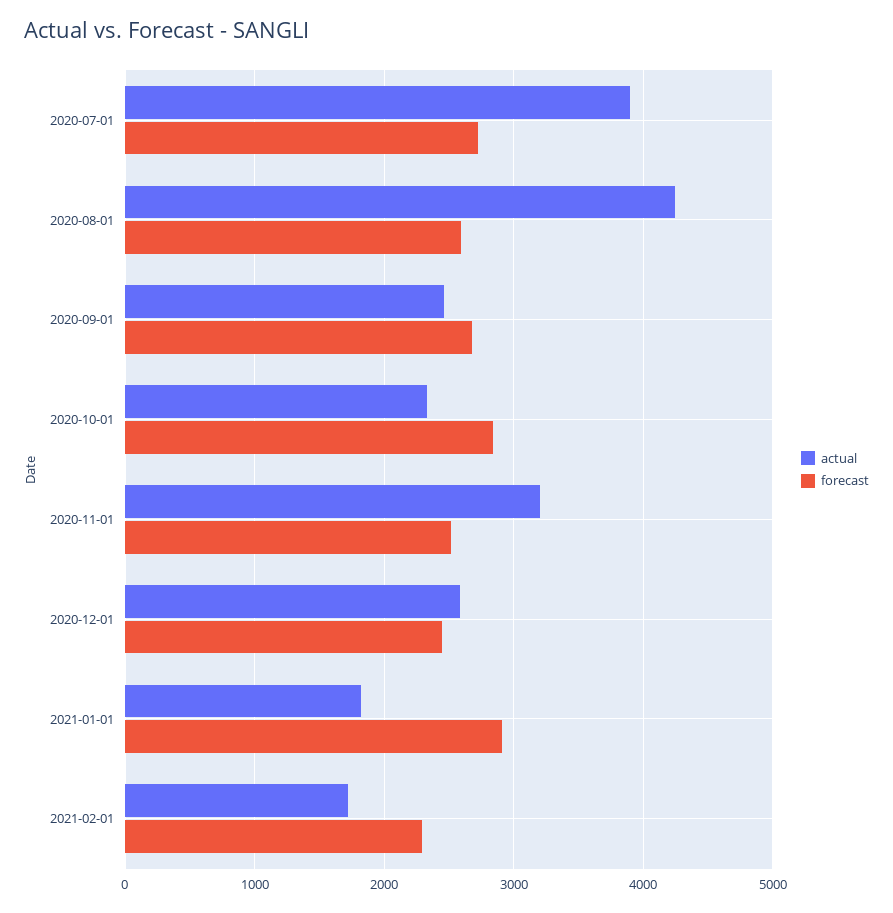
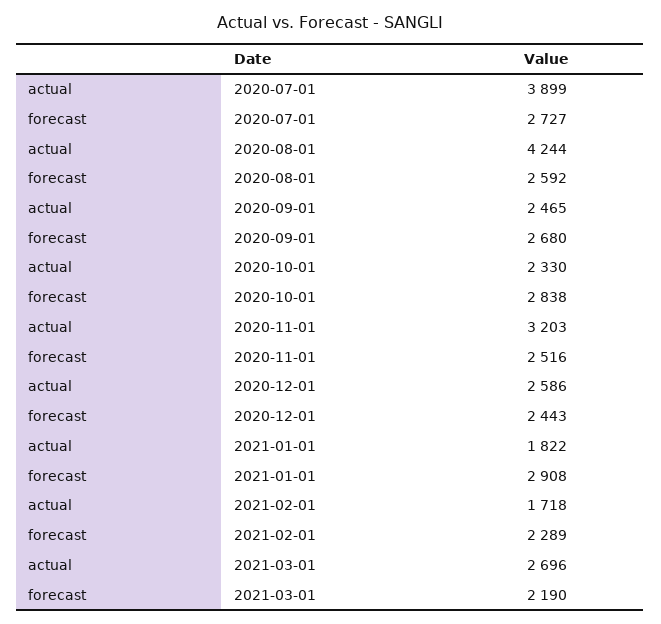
actual, 2021-03-01: none -> 2696
forecast, 2021-03-01: none -> 2190

